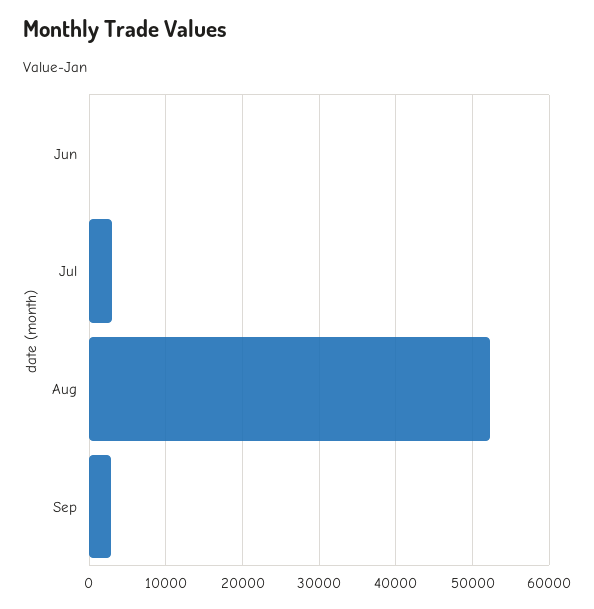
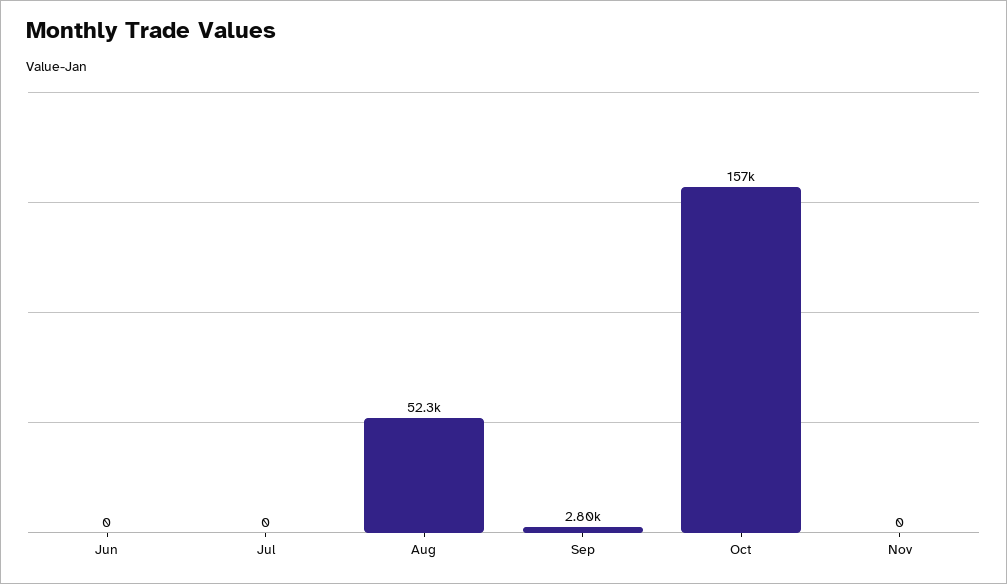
Jul: 3000 -> 0
Oct: none -> 157000
Nov: none -> 0

